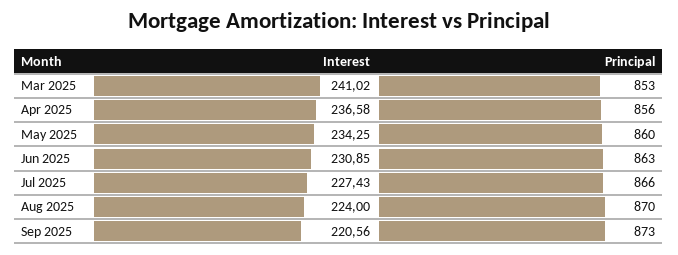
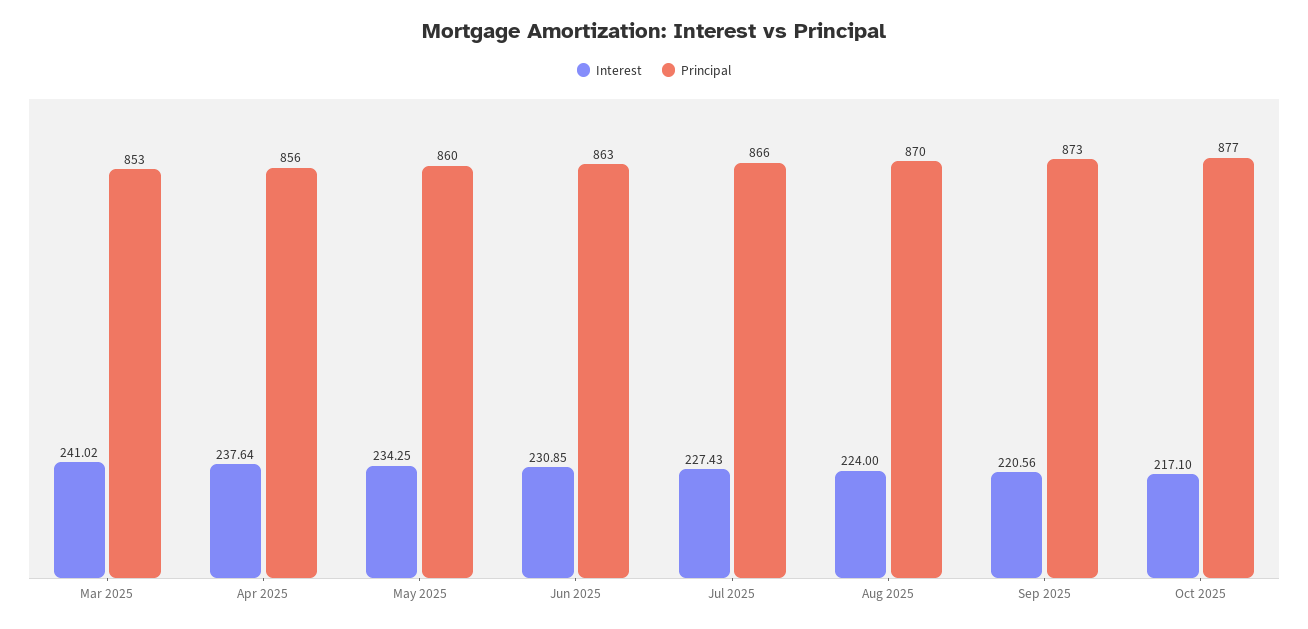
Interest, Apr 2025: 236.58 -> 237.64
Interest, Oct 2025: none -> 217.1
Principal, Oct 2025: none -> 877

